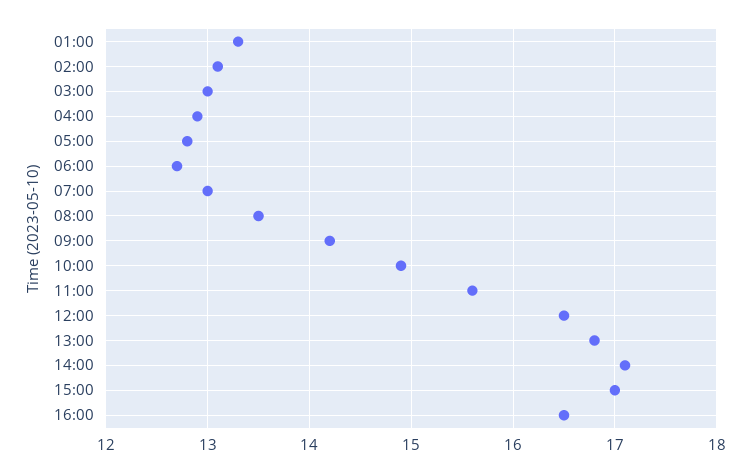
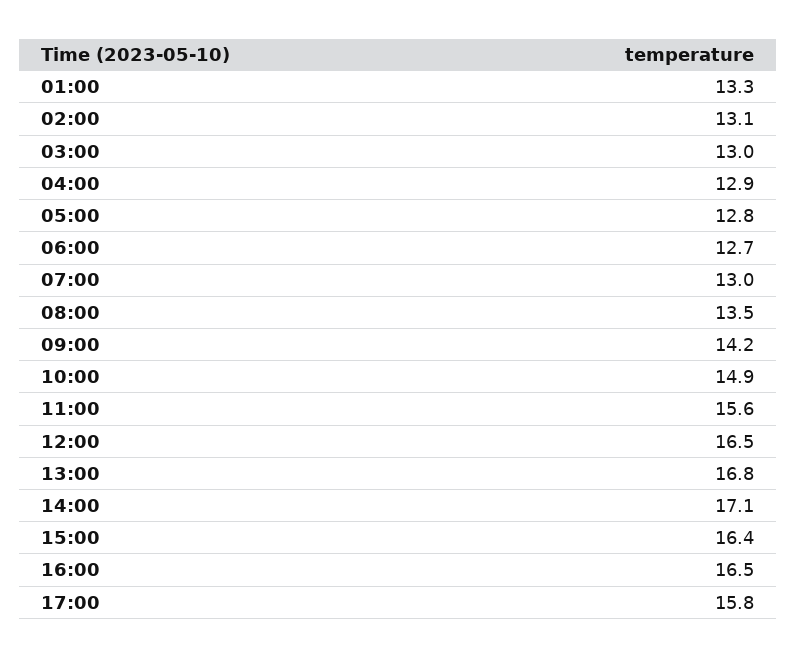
15:00: 17 -> 16.4
17:00: none -> 15.8

